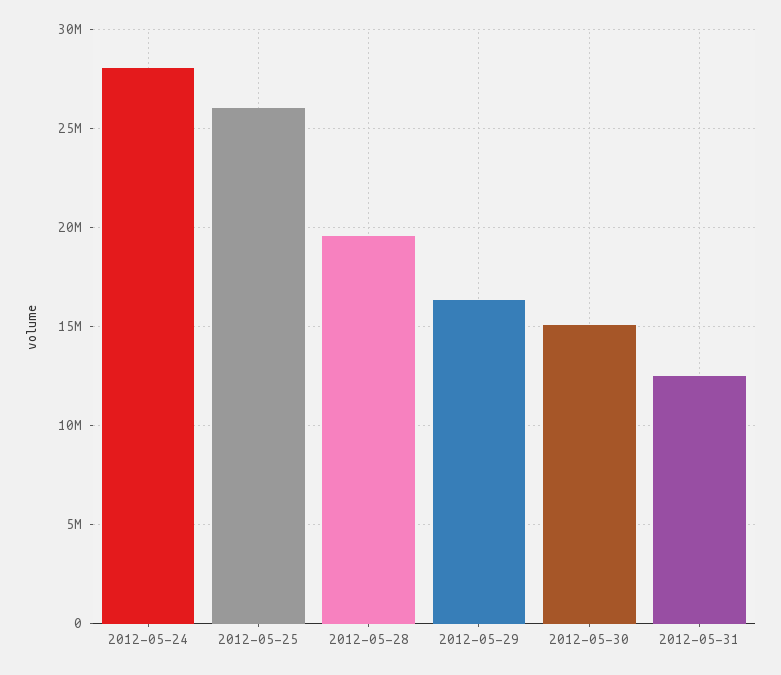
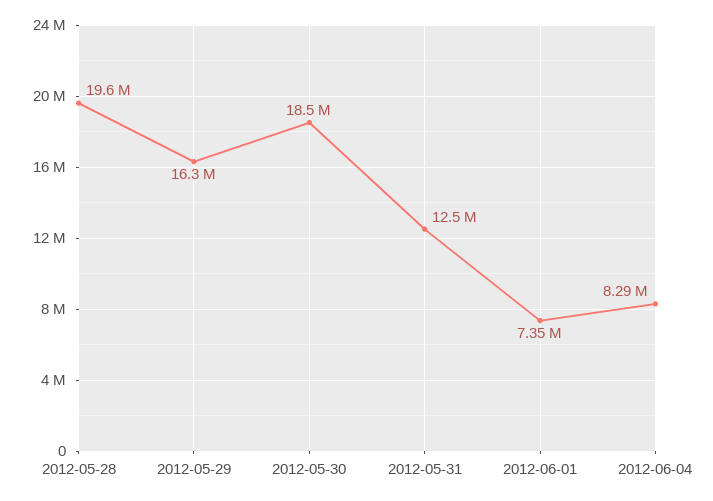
2012-05-24: 28000000 -> none
2012-05-25: 26000000 -> none
2012-05-30: 15000000 -> 18500000
2012-06-01: none -> 7350000
2012-06-04: none -> 8290000

